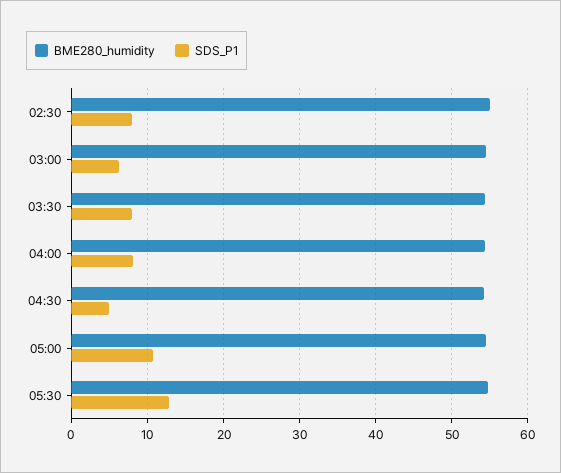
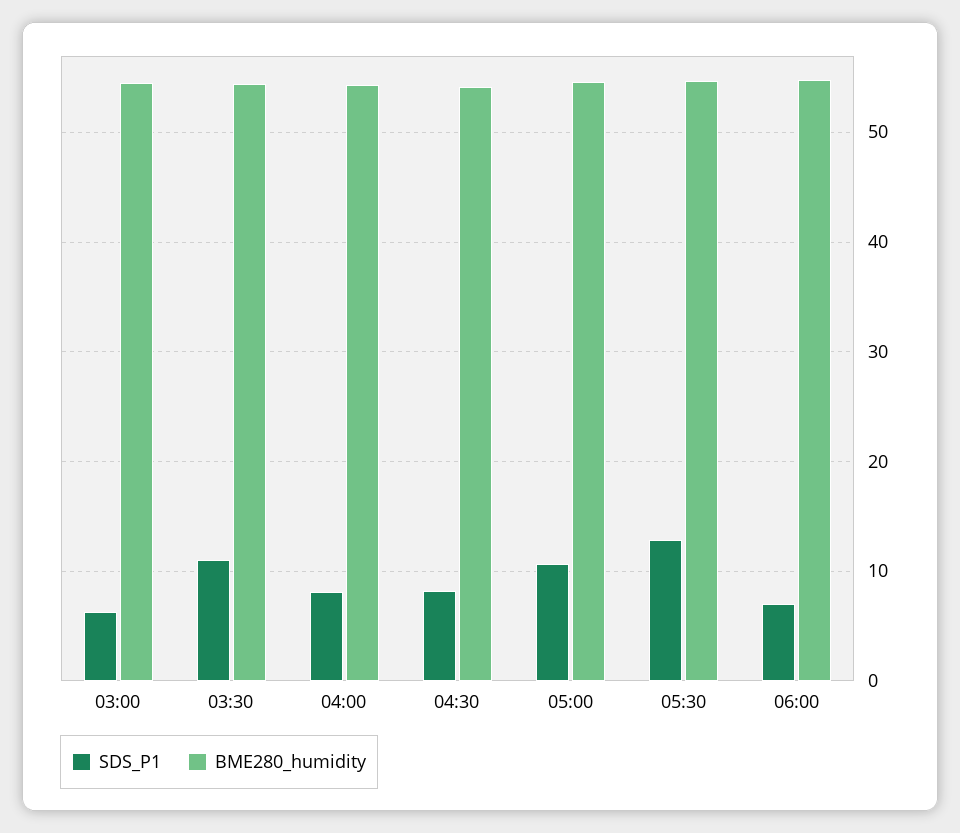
BME280_humidity, 02:30: 55 -> none
SDS_P1, 02:30: 8 -> none
SDS_P1, 03:30: 8 -> 11
SDS_P1, 04:30: 5 -> 8
SDS_P1, 06:00: none -> 7
BME280_humidity, 06:00: none -> 55

